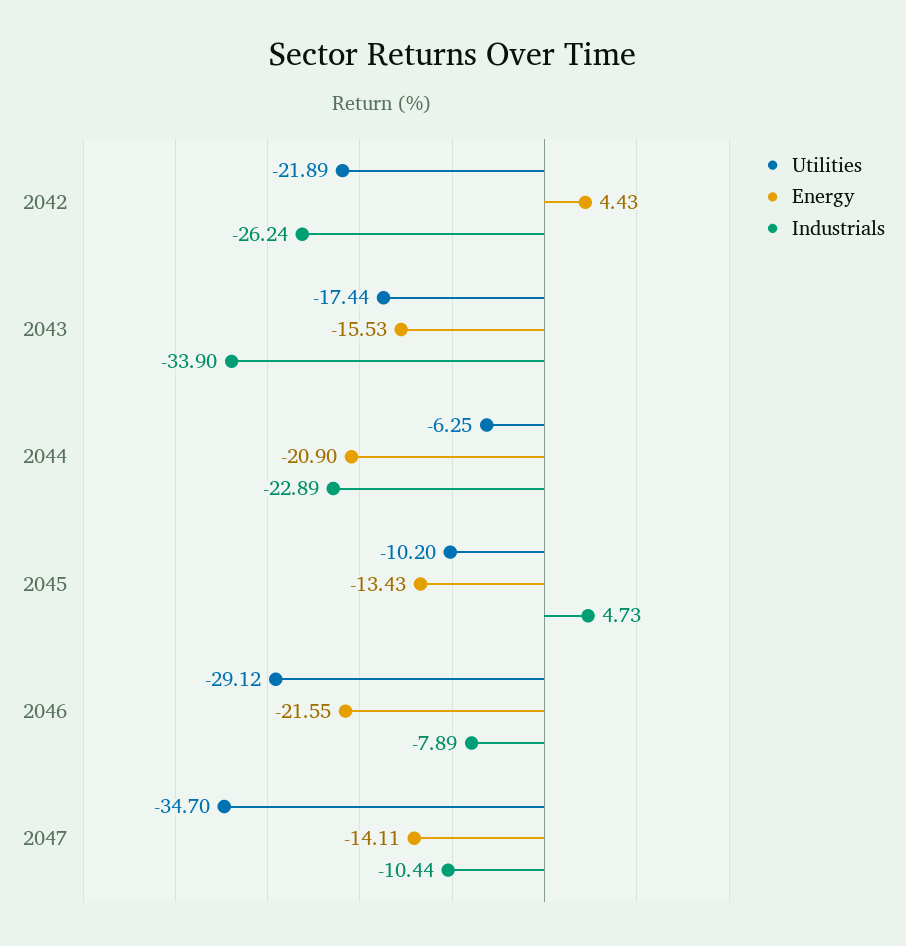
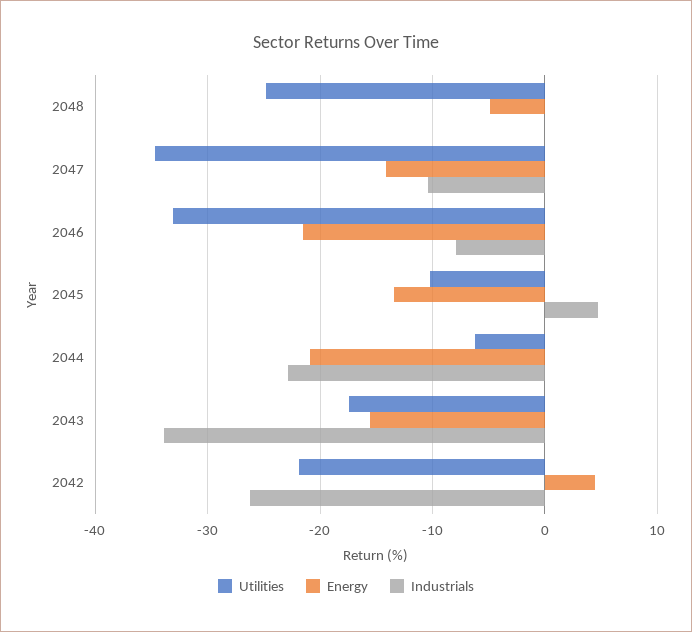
Utilities, 2046: -29.12 -> -33
Utilities, 2048: none -> -25
Energy, 2048: none -> -5
Industrials, 2048: none -> 0

